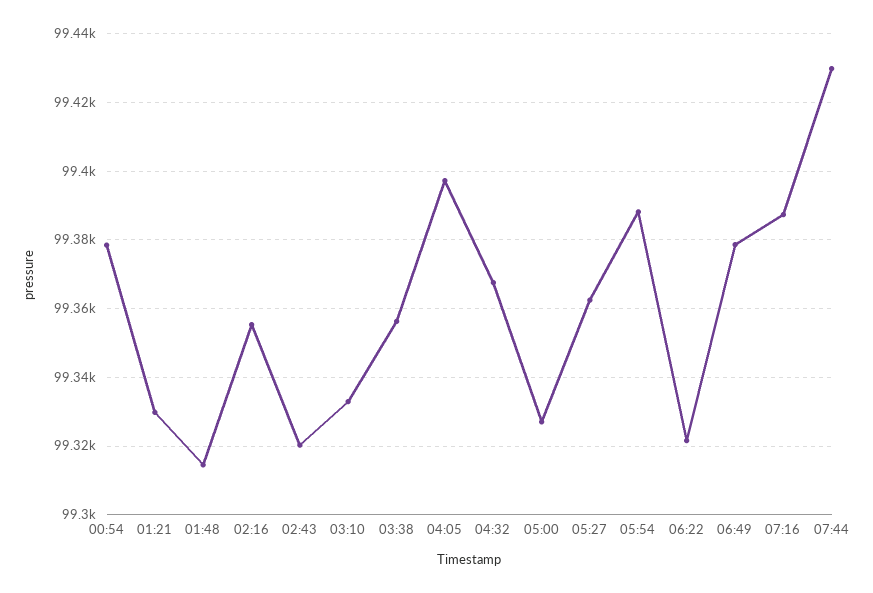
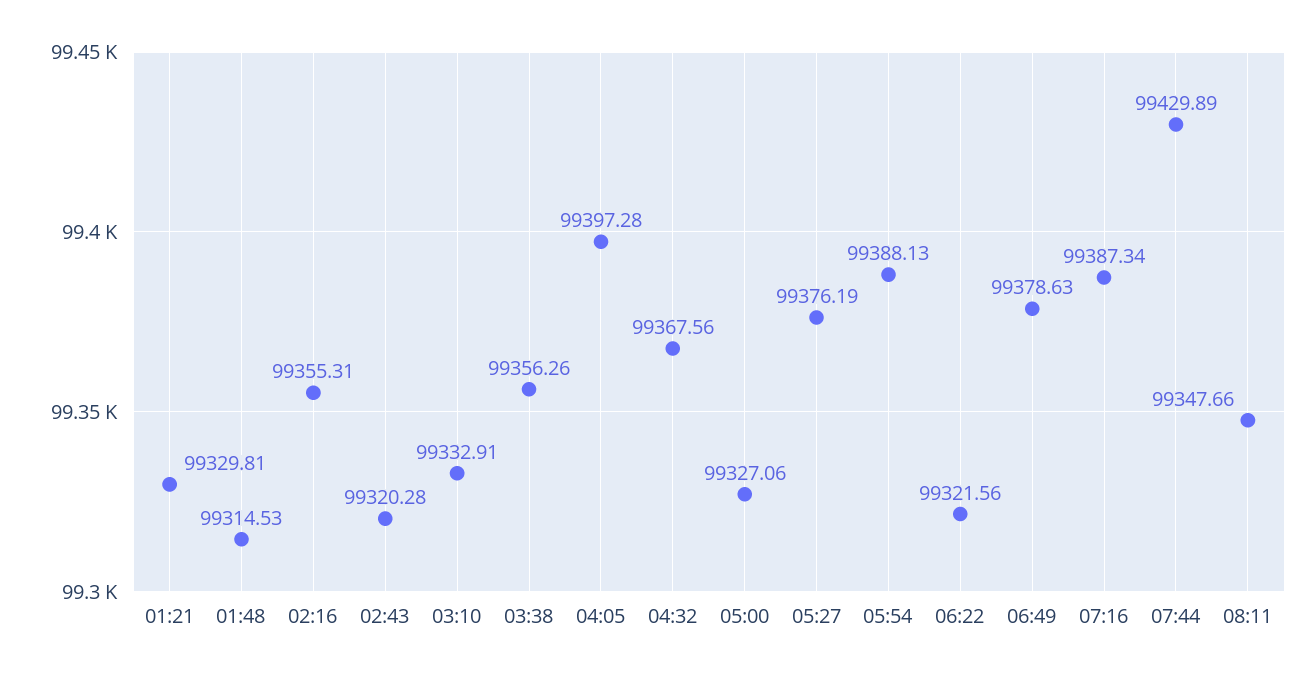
00:54: 99378 -> none
05:27: 99362 -> 99376.19
08:11: none -> 99347.66

